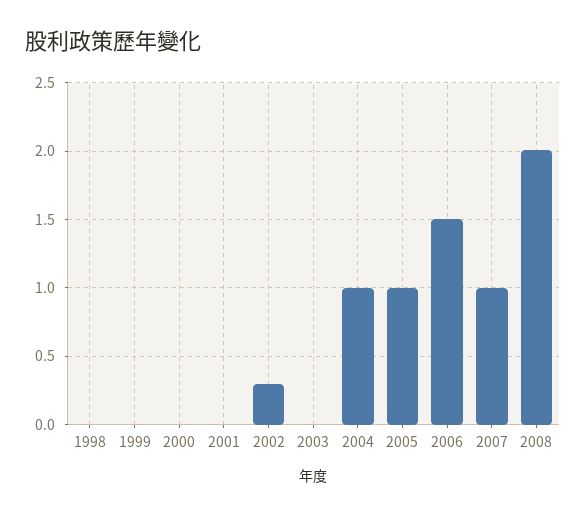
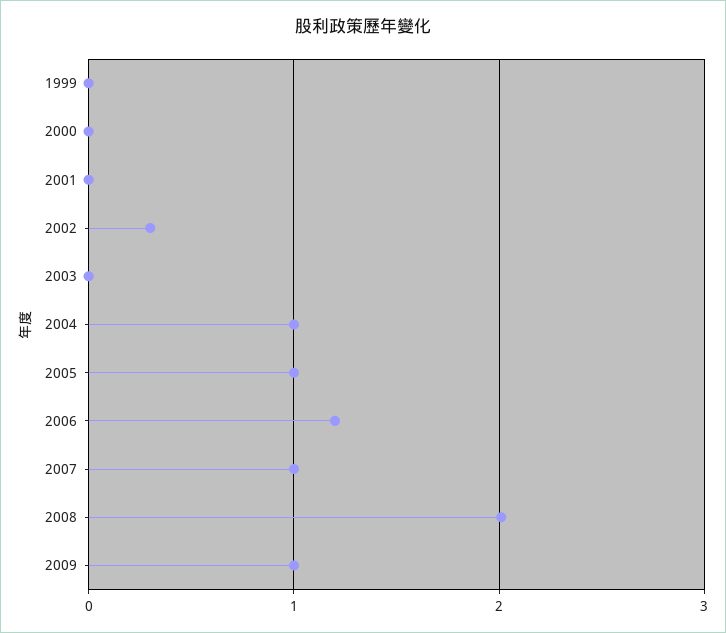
1998: 0 -> none
2006: 1.5 -> 1.2
2009: none -> 1

